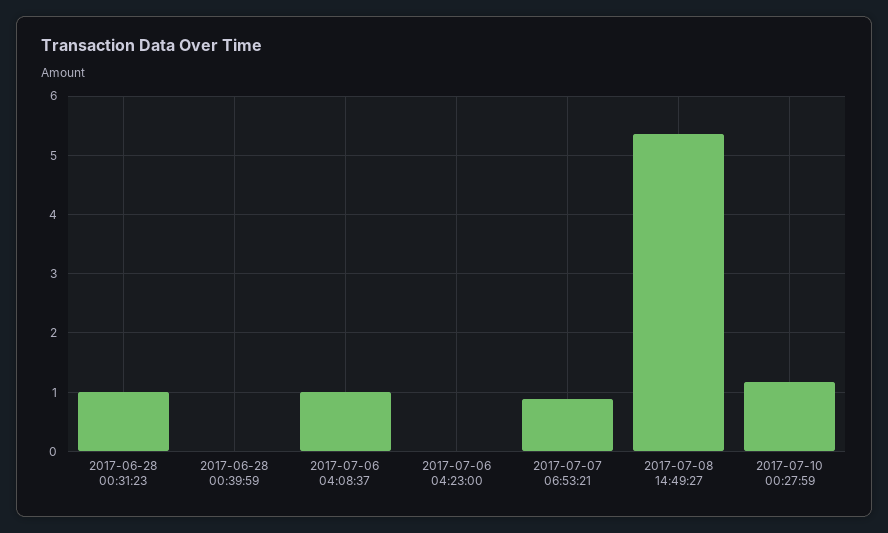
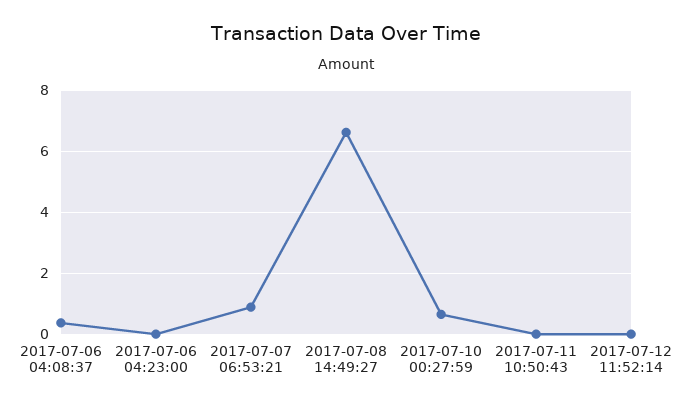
2017-06-28 00:31:23: 1 -> none
2017-06-28 00:39:59: 0 -> none
2017-07-06 04:08:37: 1 -> 0.4
2017-07-08 14:49:27: 5.4 -> 6.6
2017-07-10 00:27:59: 1.2 -> 0.6
2017-07-11 10:50:43: none -> 0
2017-07-12 11:52:14: none -> 0

